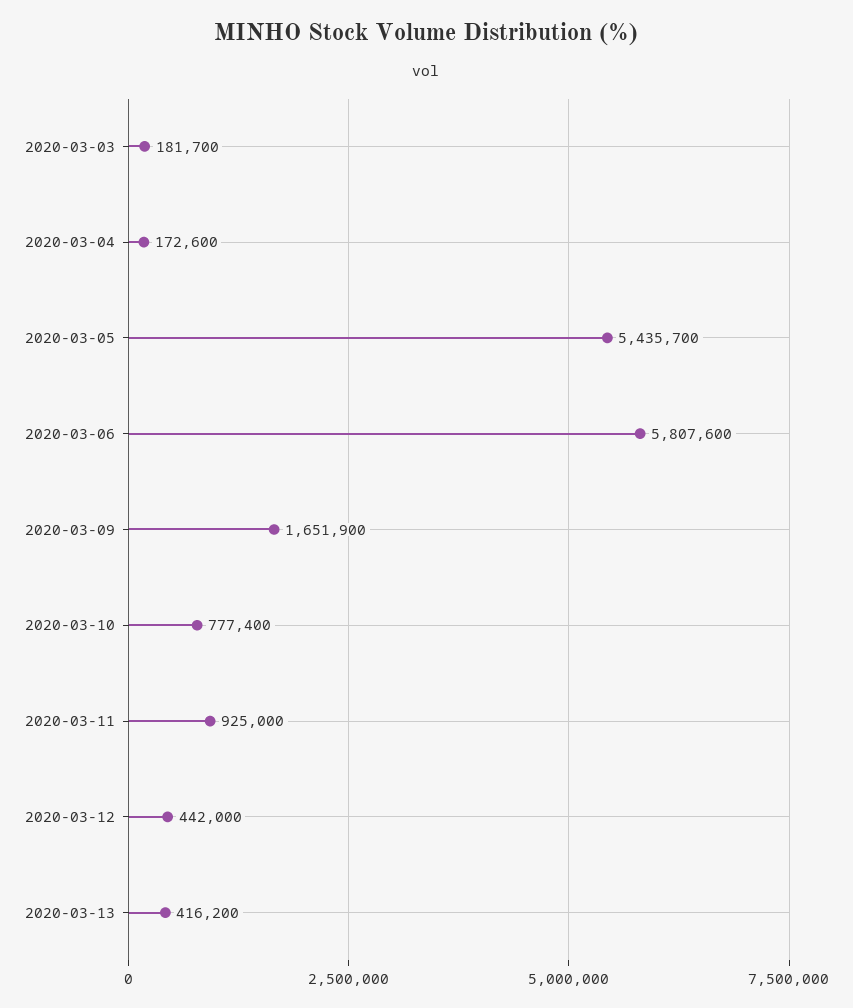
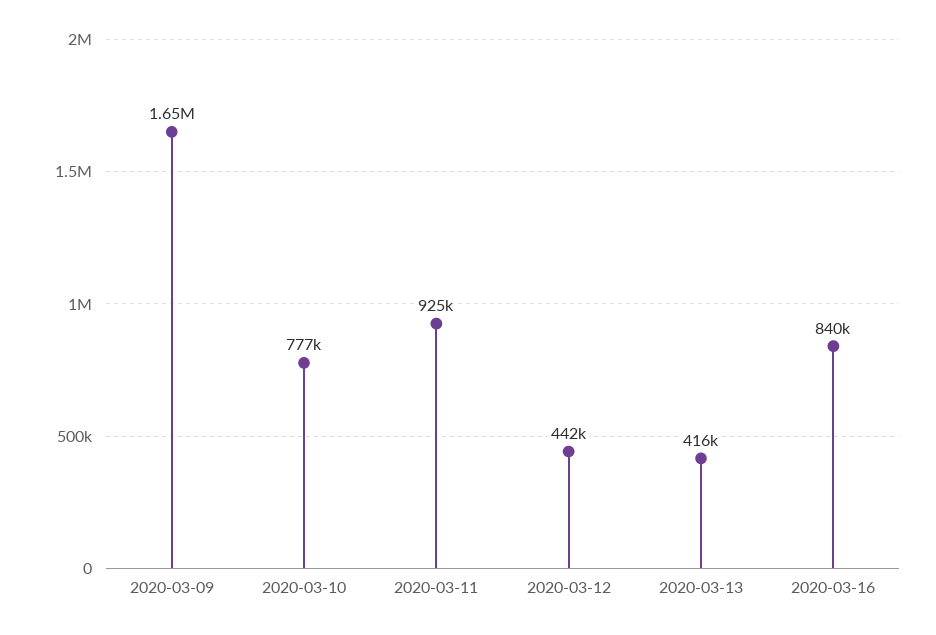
2020-03-03: 181700 -> none
2020-03-04: 172600 -> none
2020-03-05: 5435700 -> none
2020-03-06: 5807600 -> none
2020-03-16: none -> 840000

